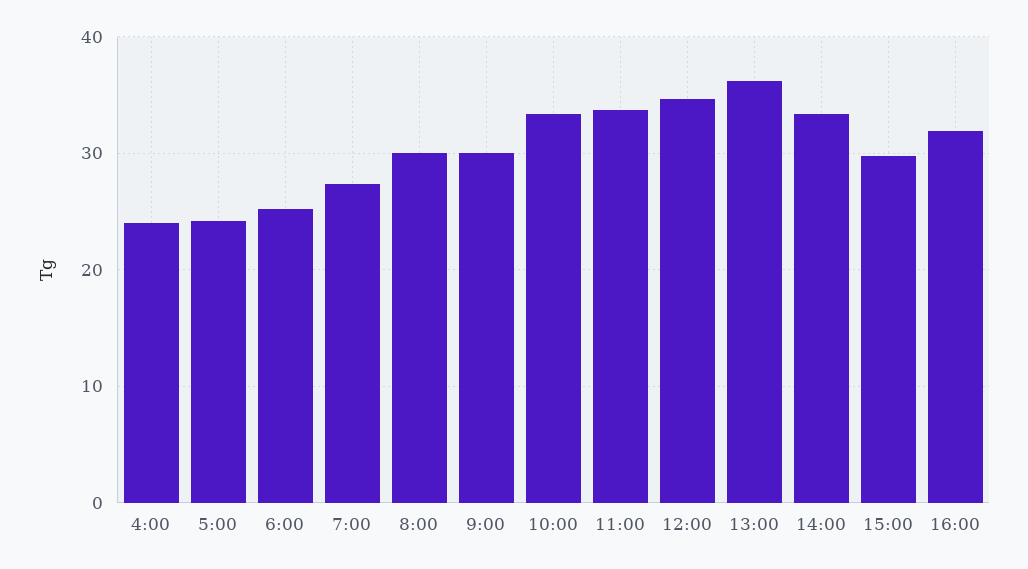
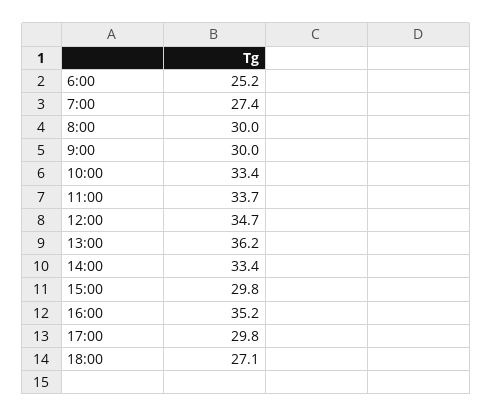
4:00: 24 -> none
5:00: 24 -> none
16:00: 32 -> 35.2
17:00: none -> 29.8
18:00: none -> 27.1

